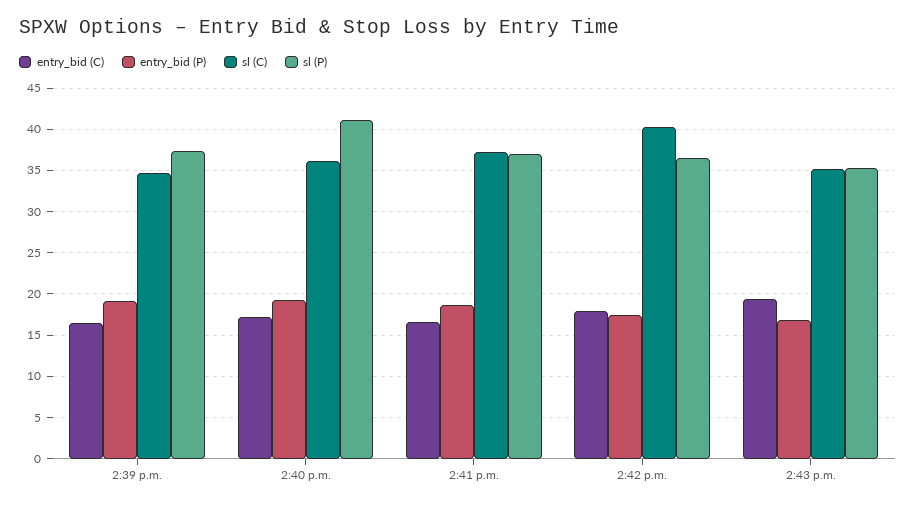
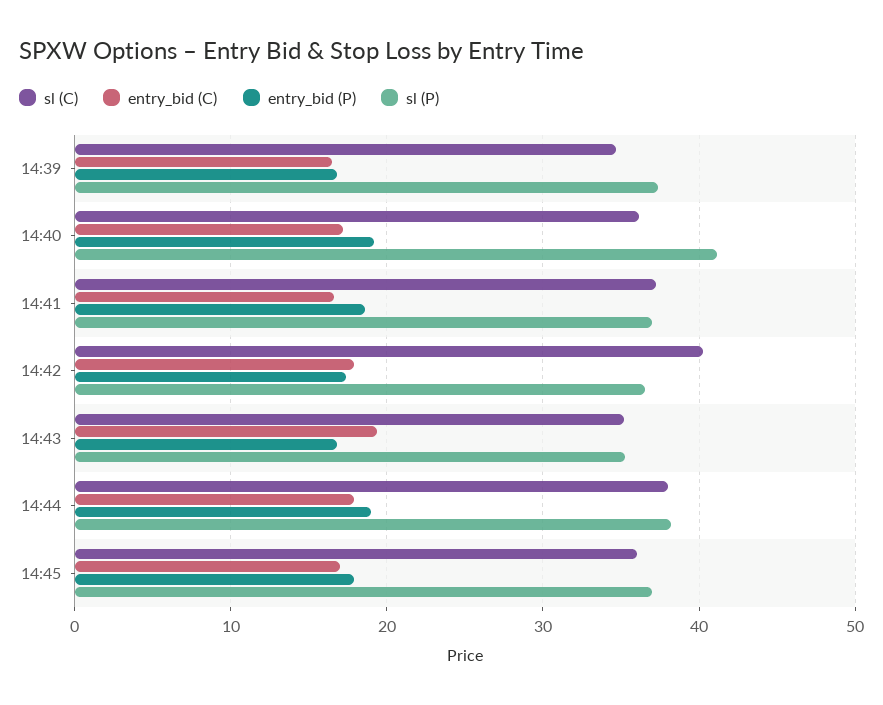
entry_bid (P), 2:39 p.m.: 19 -> 17
sl (C), 14:44: none -> 38
entry_bid (C), 14:44: none -> 18
entry_bid (P), 14:44: none -> 19
sl (P), 14:44: none -> 38
sl (C), 14:45: none -> 36
entry_bid (C), 14:45: none -> 17
entry_bid (P), 14:45: none -> 18
sl (P), 14:45: none -> 37

